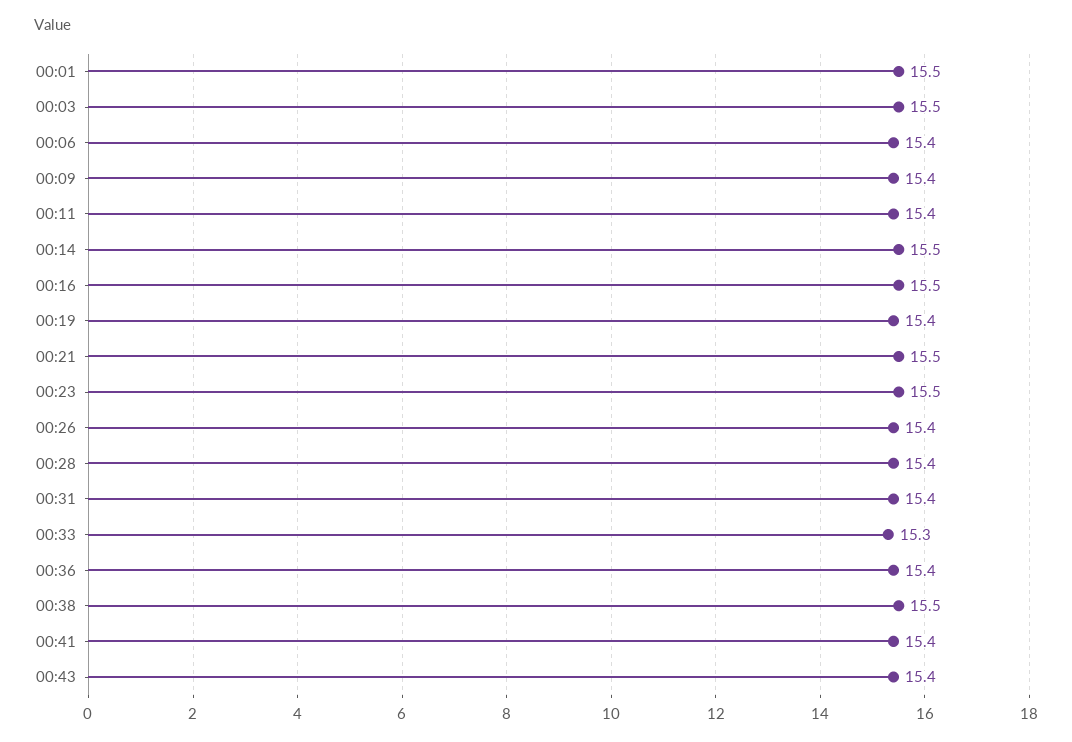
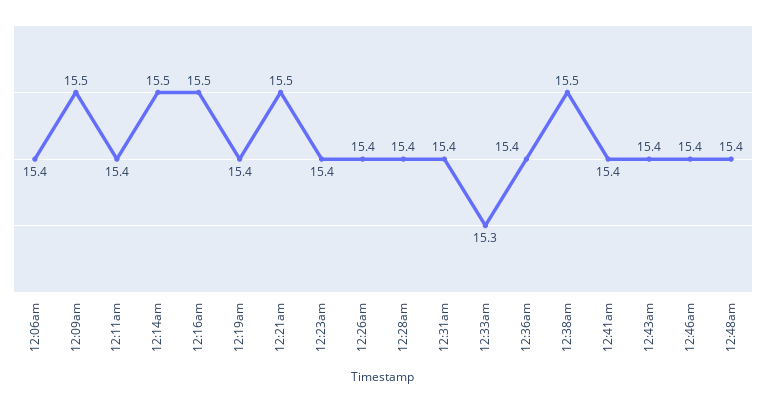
00:01: 15.5 -> none
00:03: 15.5 -> none
00:09: 15.4 -> 15.5
00:23: 15.5 -> 15.4
12:46am: none -> 15.4
12:48am: none -> 15.4

